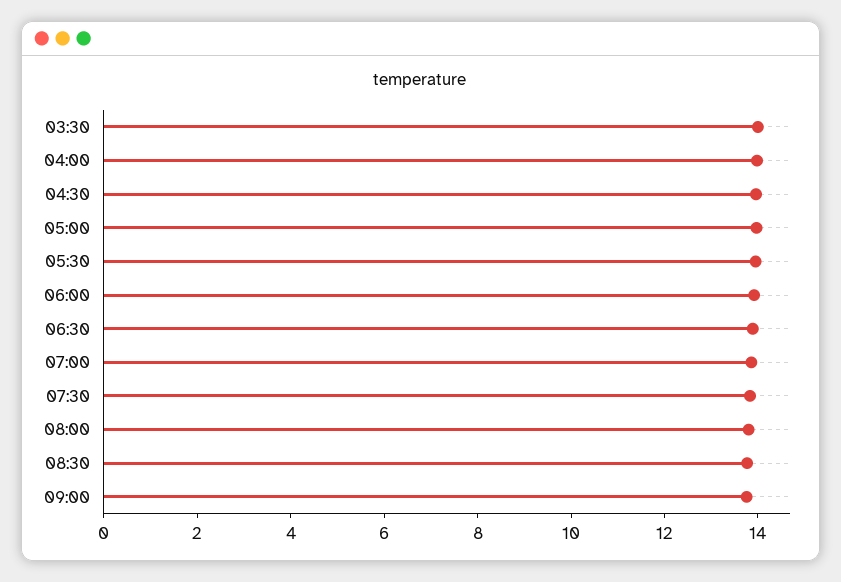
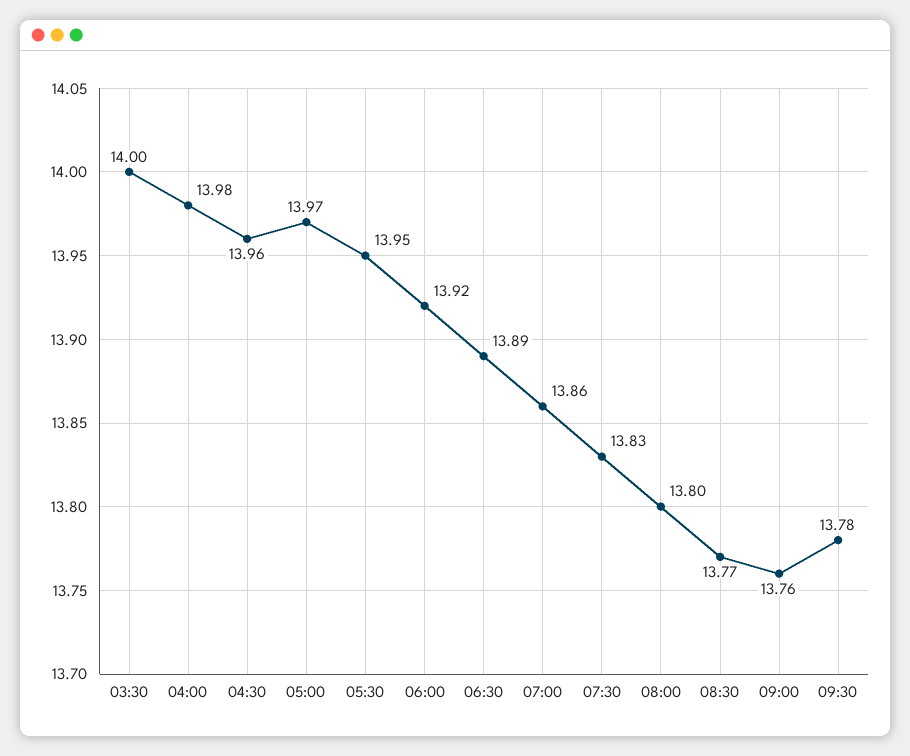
09:30: none -> 13.78

